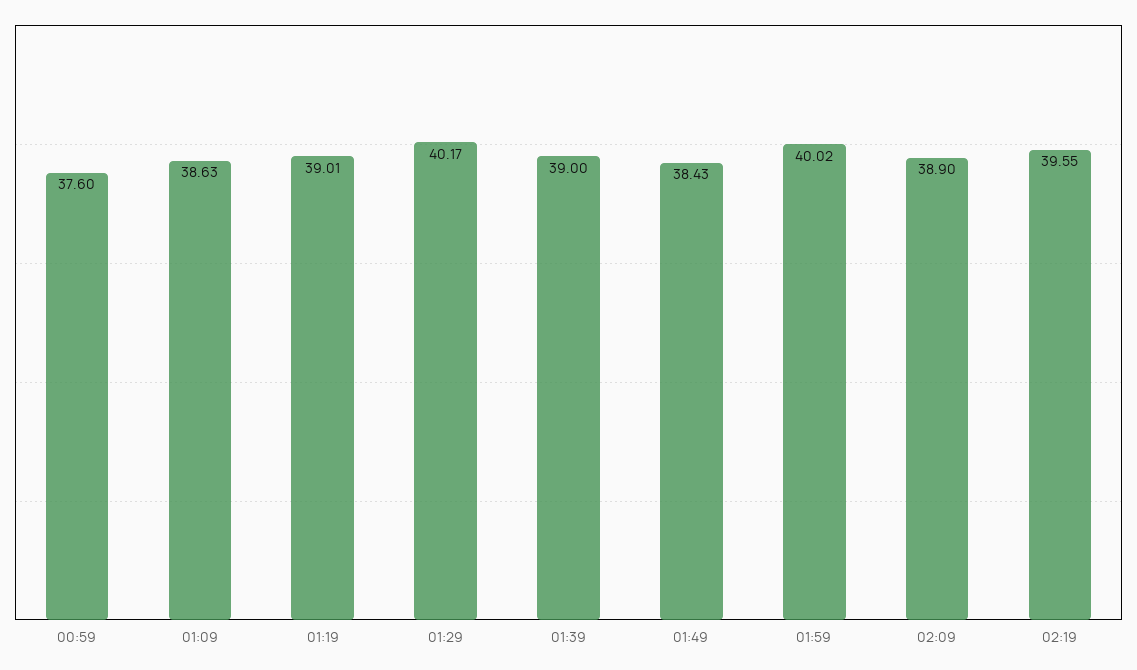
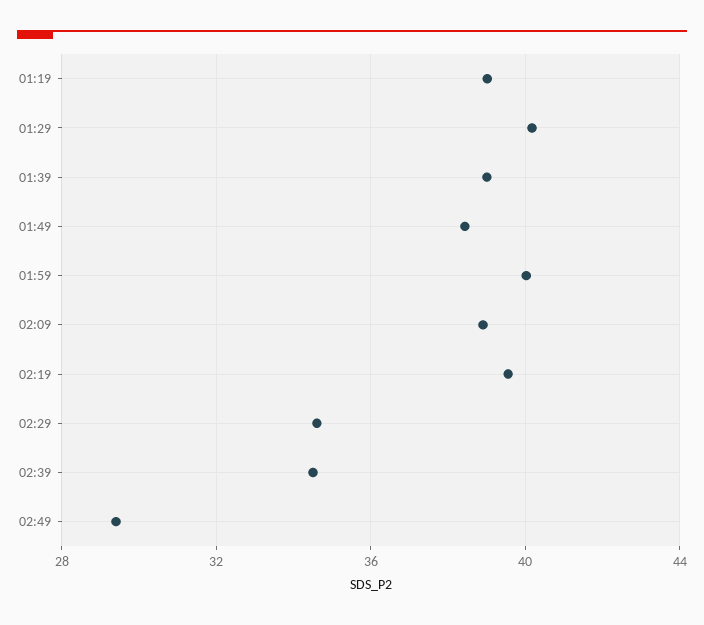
00:59: 37.6 -> none
01:09: 38.63 -> none
02:29: none -> 34.5
02:39: none -> 34.5
02:49: none -> 29.5

